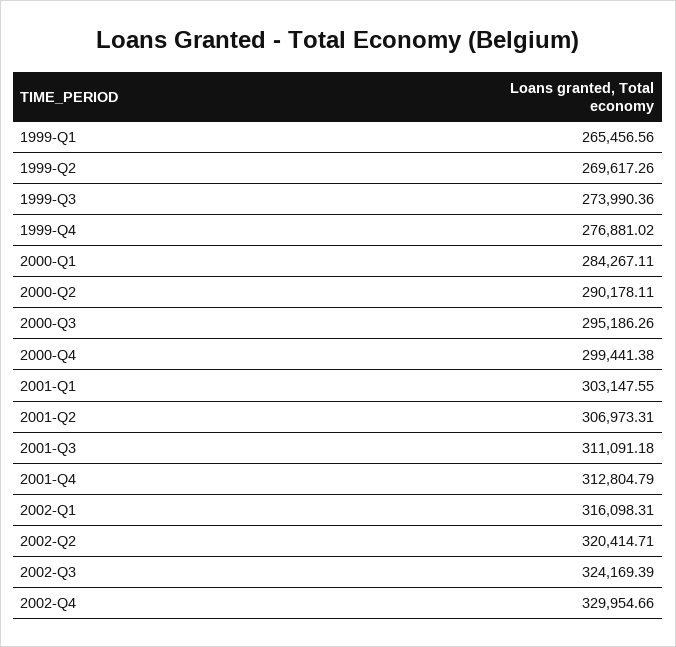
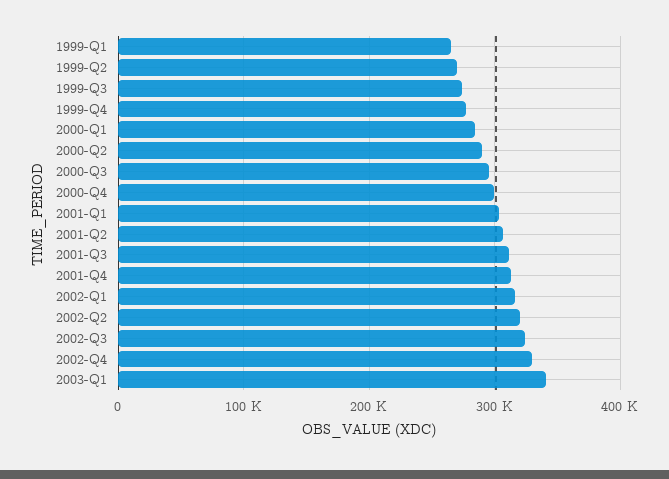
2003-Q1: none -> 340000

